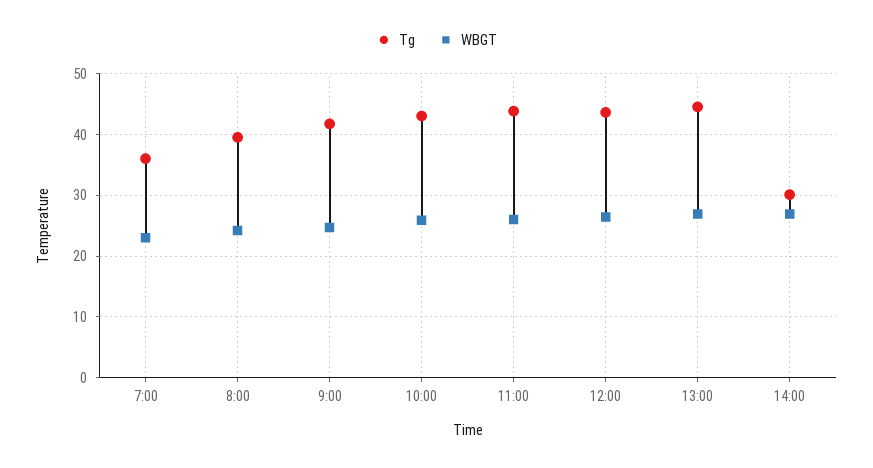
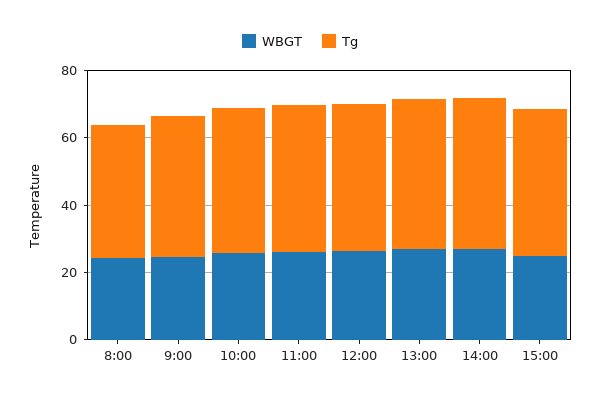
Tg, 7:00: 36 -> none
WBGT, 7:00: 23 -> none
Tg, 14:00: 30 -> 45
WBGT, 15:00: none -> 25
Tg, 15:00: none -> 45

